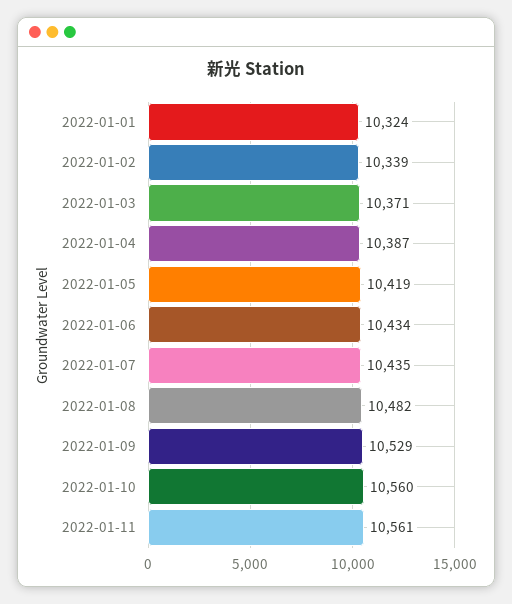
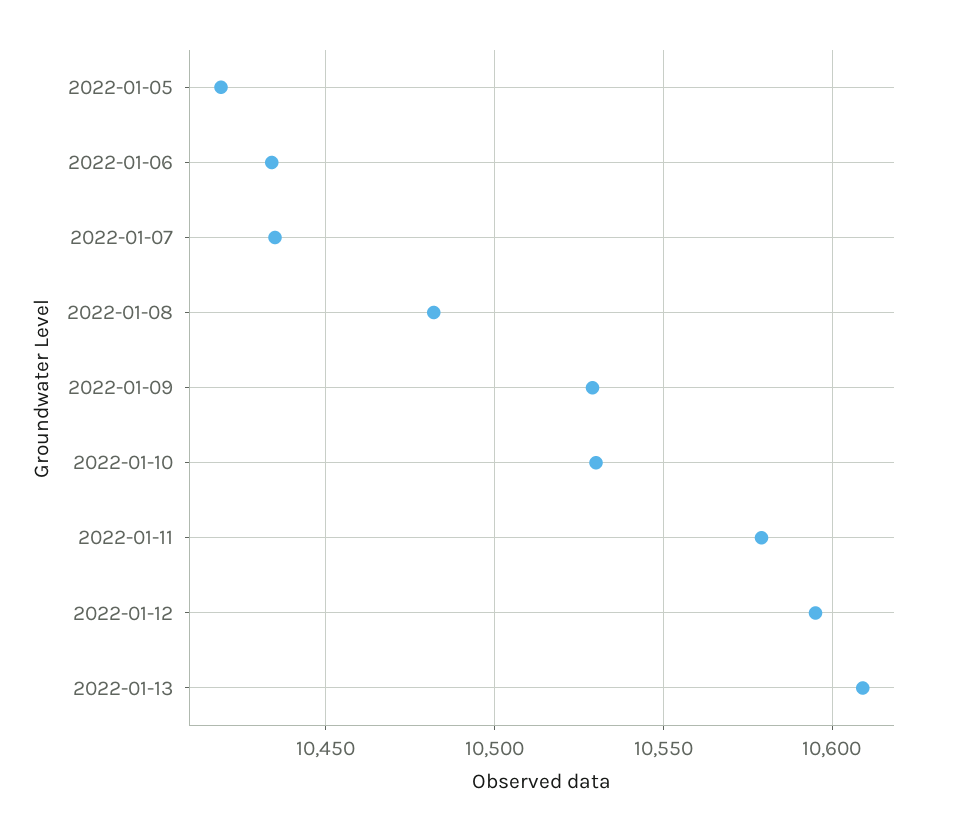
2022-01-01: 10324 -> none
2022-01-02: 10339 -> none
2022-01-03: 10371 -> none
2022-01-04: 10387 -> none
2022-01-10: 10560 -> 10530
2022-01-11: 10561 -> 10580
2022-01-12: none -> 10595
2022-01-13: none -> 10610

